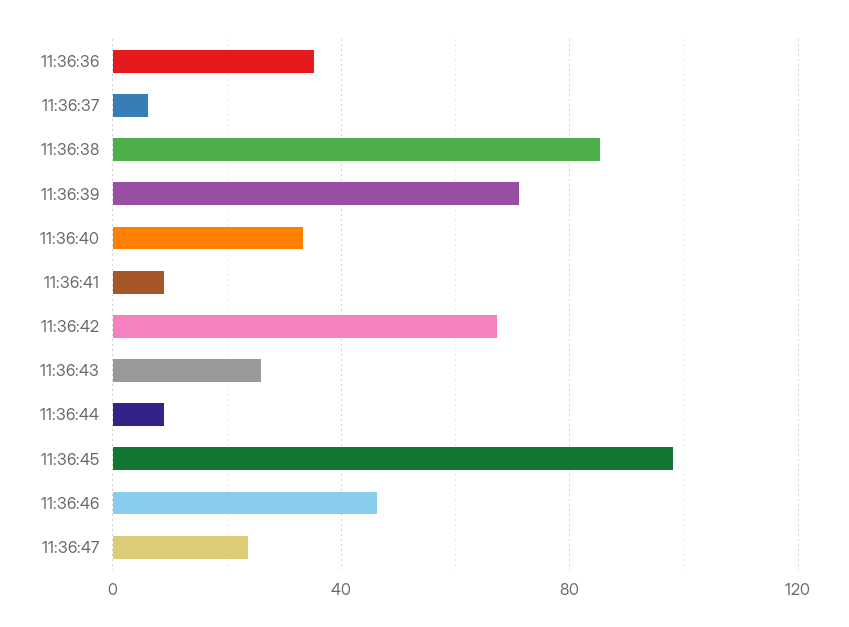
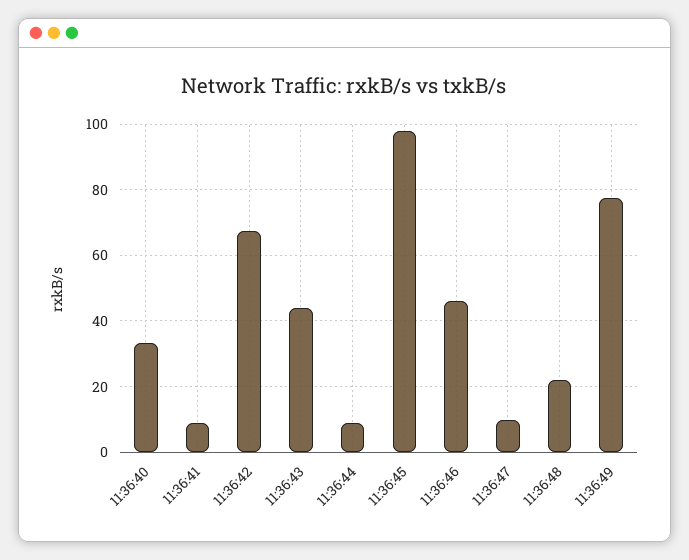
11:36:36: 35 -> none
11:36:37: 5 -> none
11:36:38: 85 -> none
11:36:39: 70 -> none
11:36:43: 25 -> 44
11:36:47: 25 -> 10
11:36:48: none -> 22
11:36:49: none -> 78

